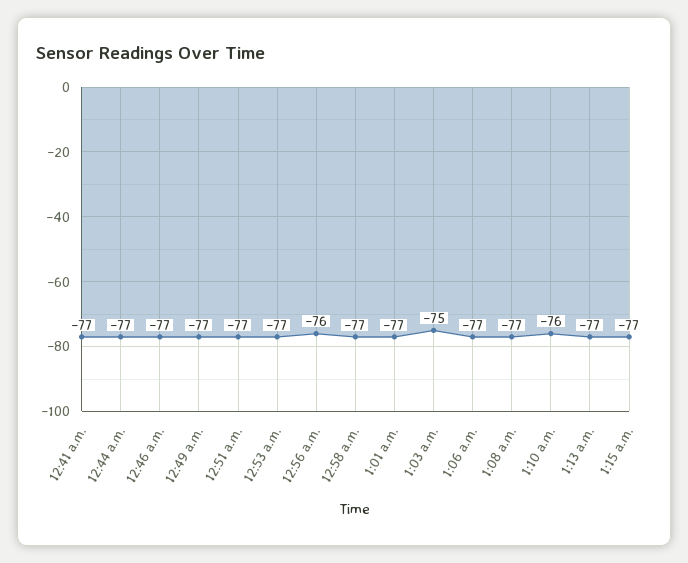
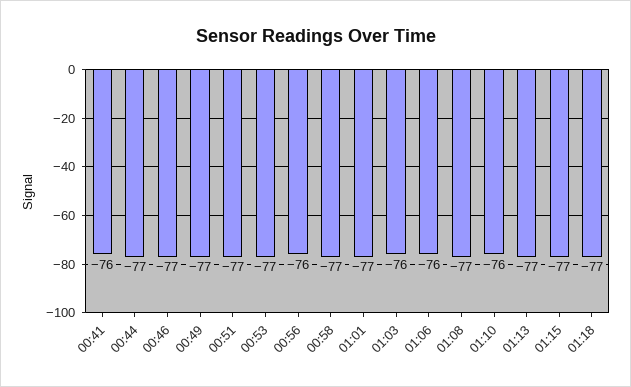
12:41 a.m.: -77 -> -76
1:03 a.m.: -75 -> -76
1:06 a.m.: -77 -> -76
01:18: none -> -77

